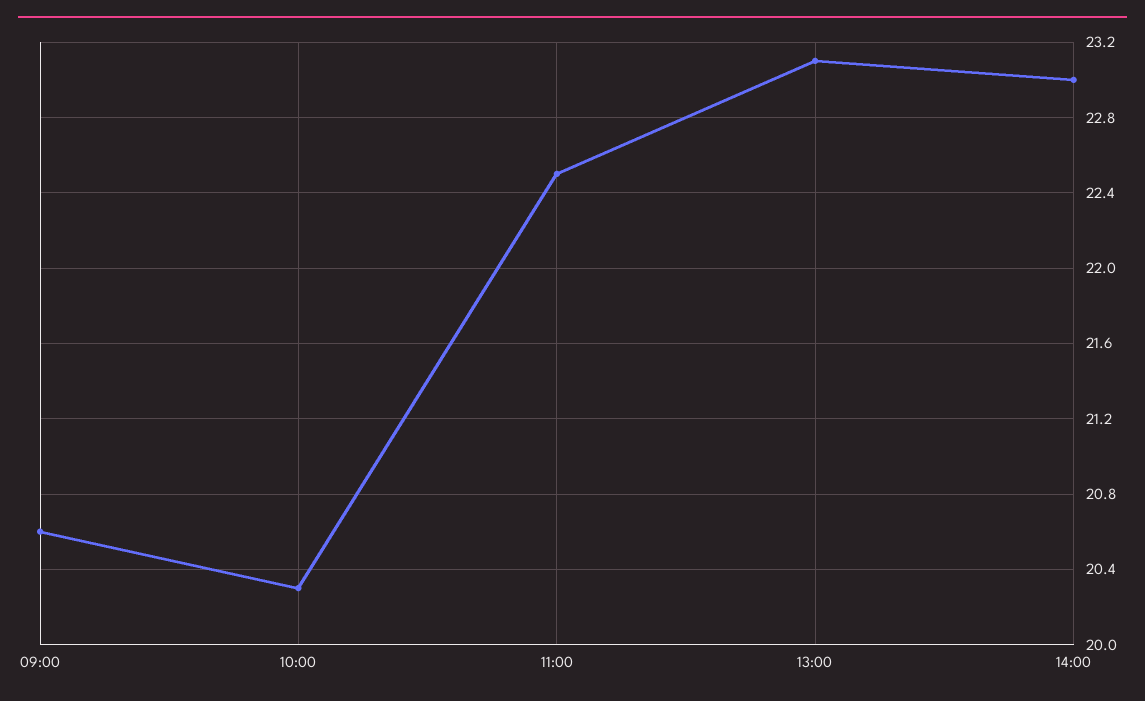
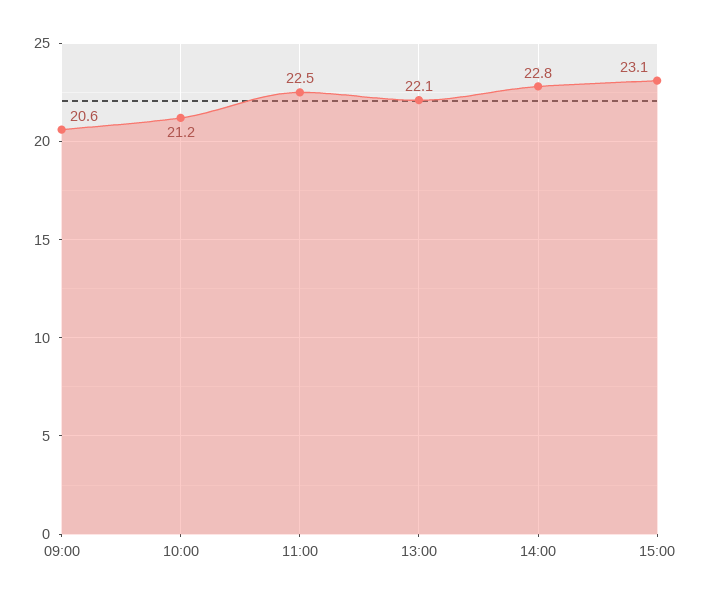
10:00: 20.3 -> 21.2
13:00: 23.1 -> 22.1
14:00: 23 -> 22.8
15:00: none -> 23.1

